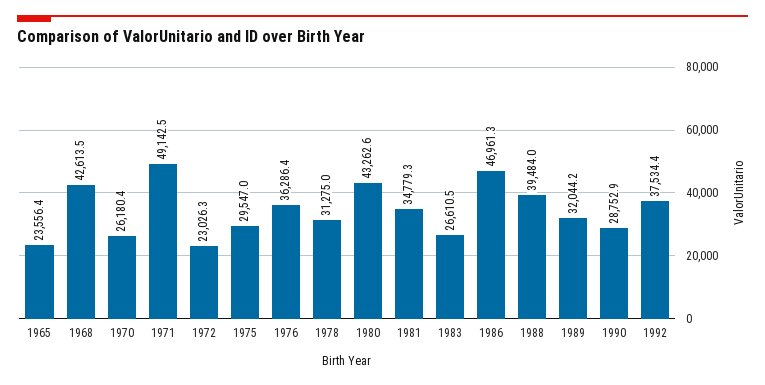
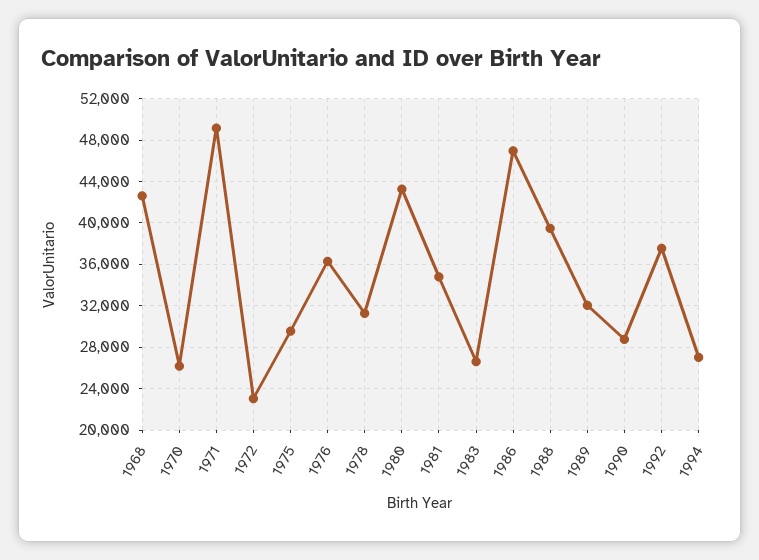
1965: 23556.4 -> none
1994: none -> 27000

